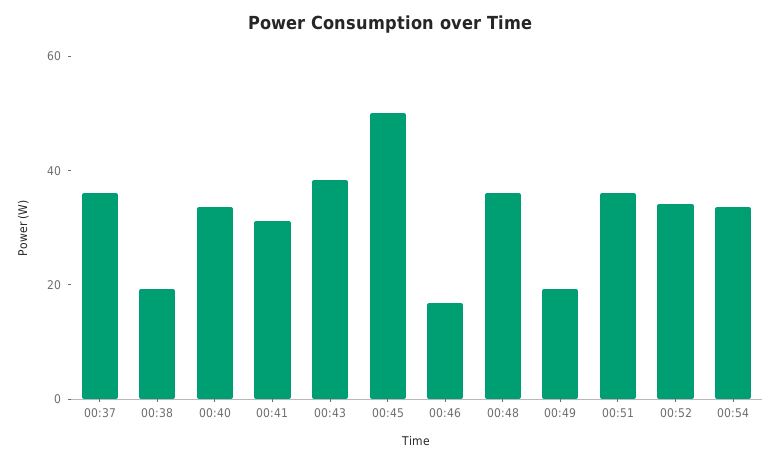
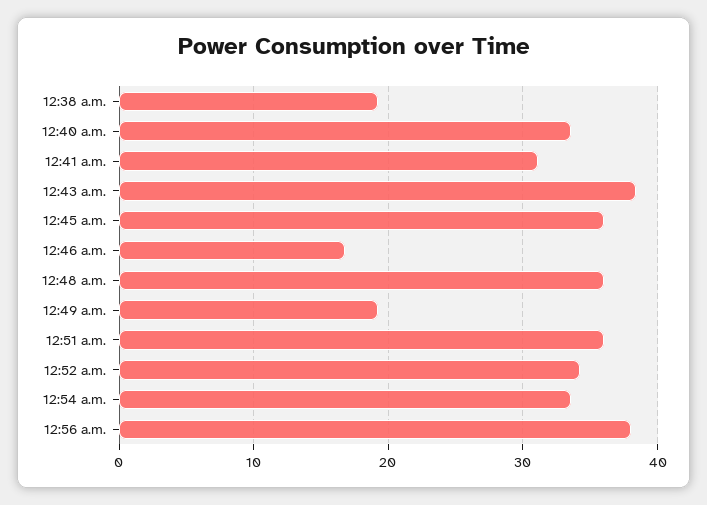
00:37: 35 -> none
00:45: 50 -> 36
12:56 a.m.: none -> 38

